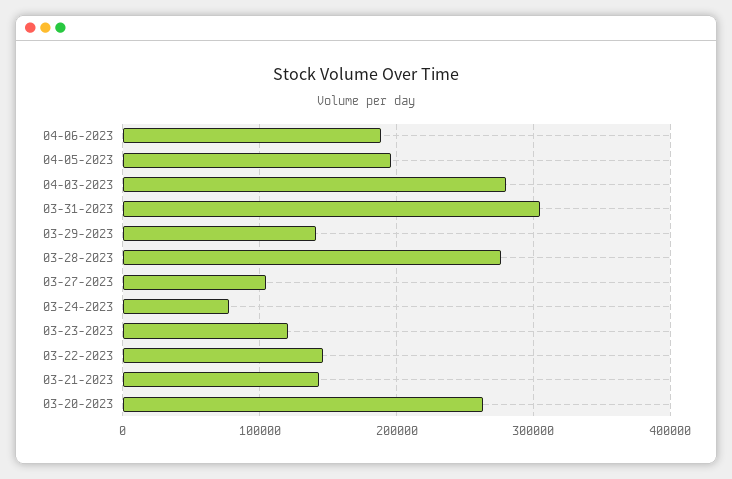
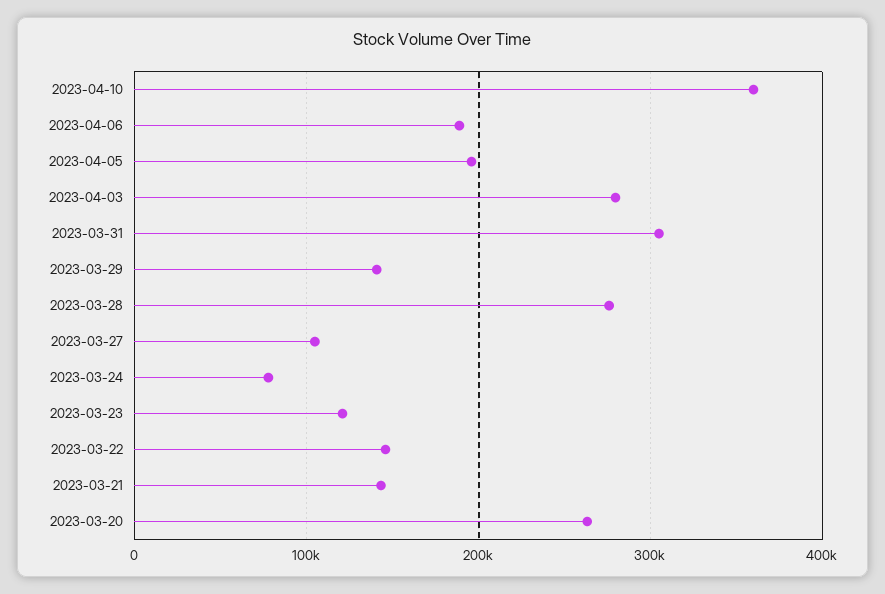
2023-04-10: none -> 360000

